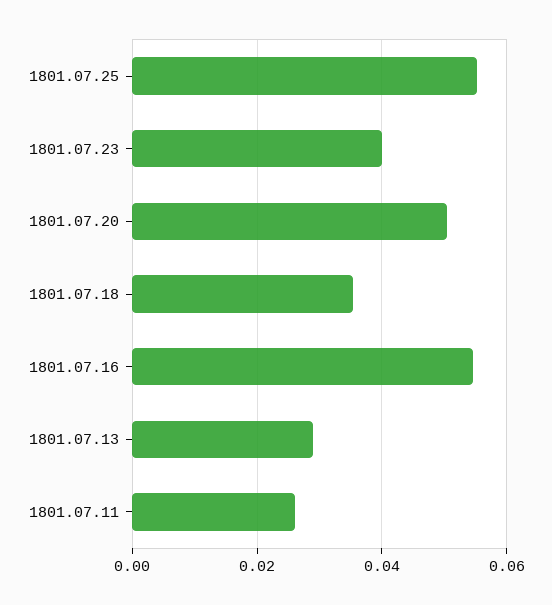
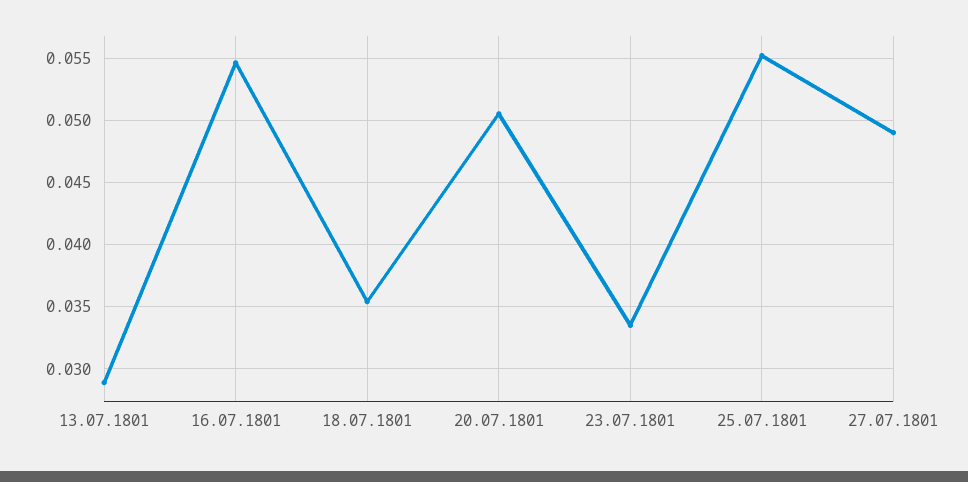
1801.07.23: 0.04 -> 0.0335
1801.07.11: 0.026 -> none
27.07.1801: none -> 0.049

